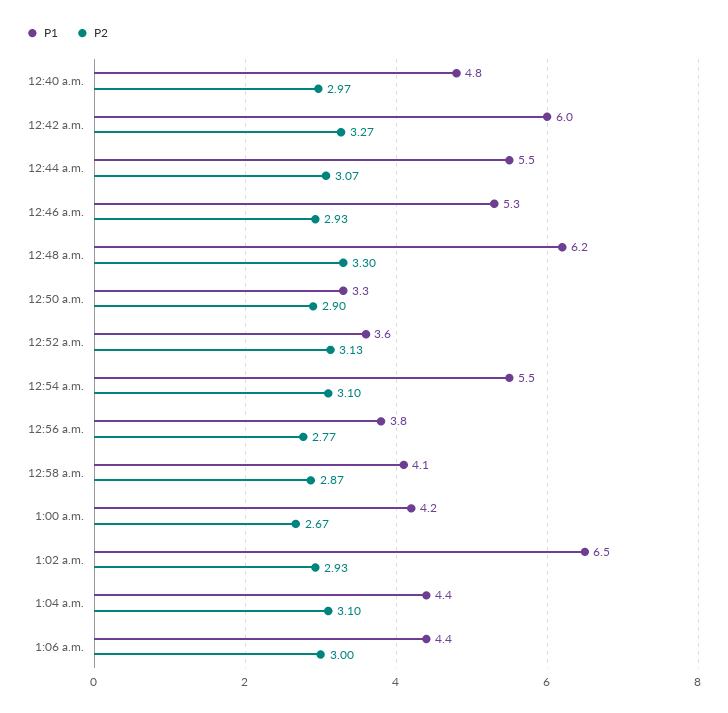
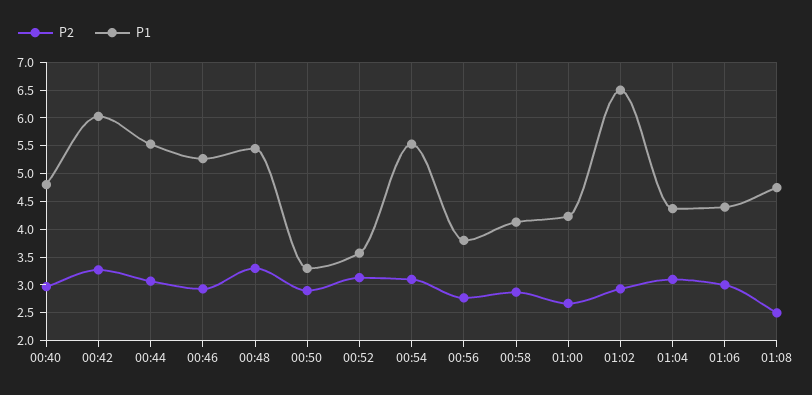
P1, 12:48 a.m.: 6.2 -> 5.5
P2, 01:08: none -> 2.5
P1, 01:08: none -> 4.75

